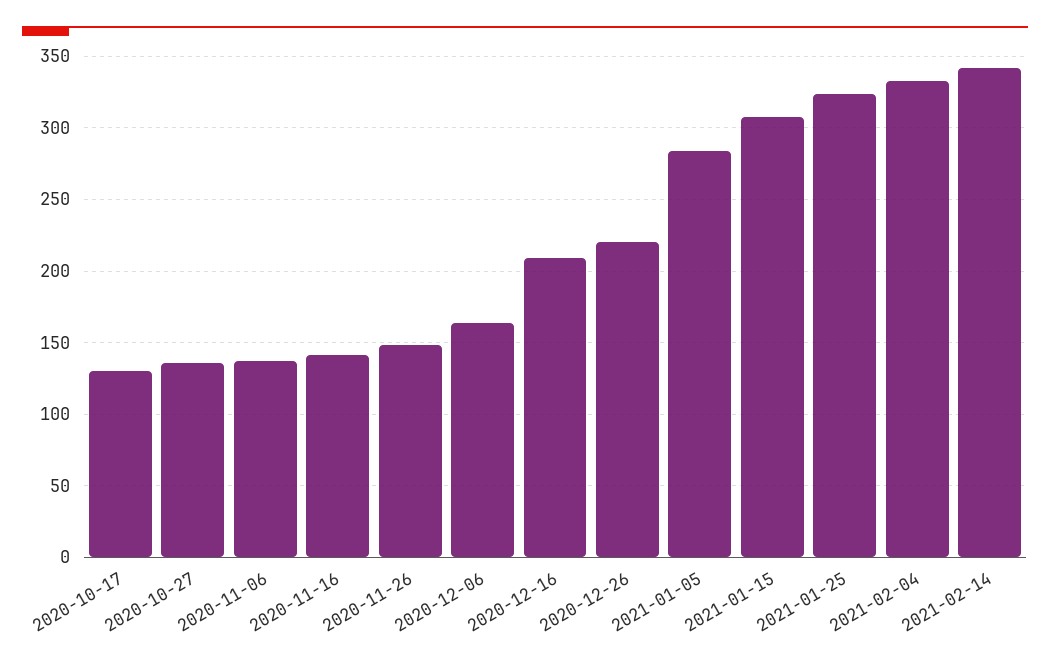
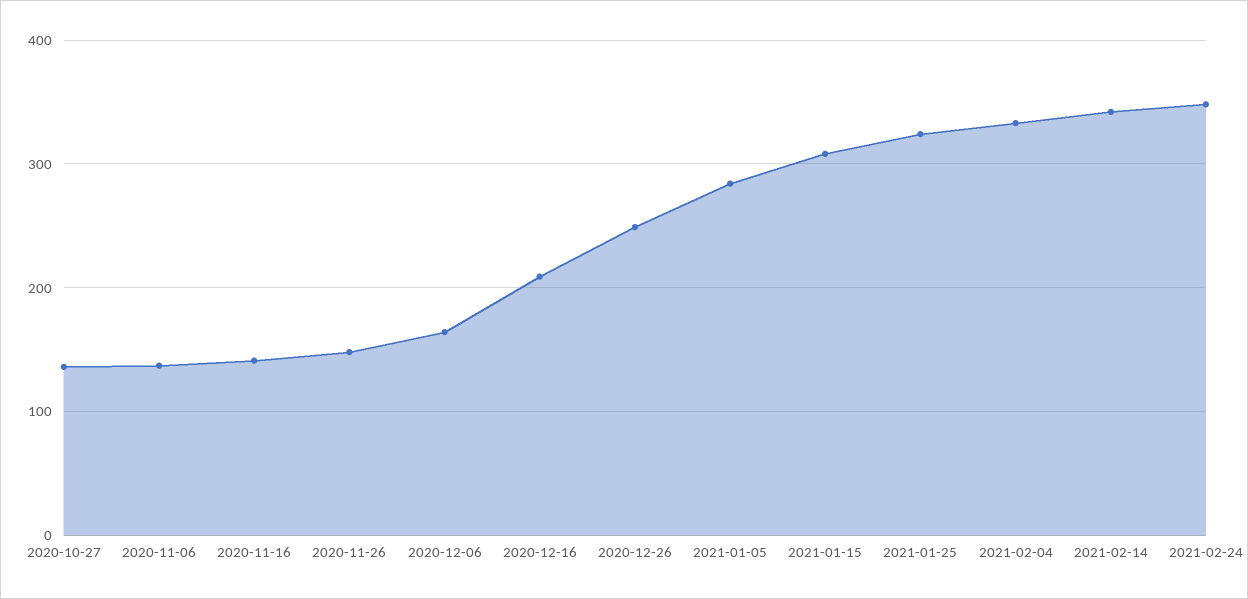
2020-10-17: 130 -> none
2020-12-26: 220 -> 250
2021-02-24: none -> 350

